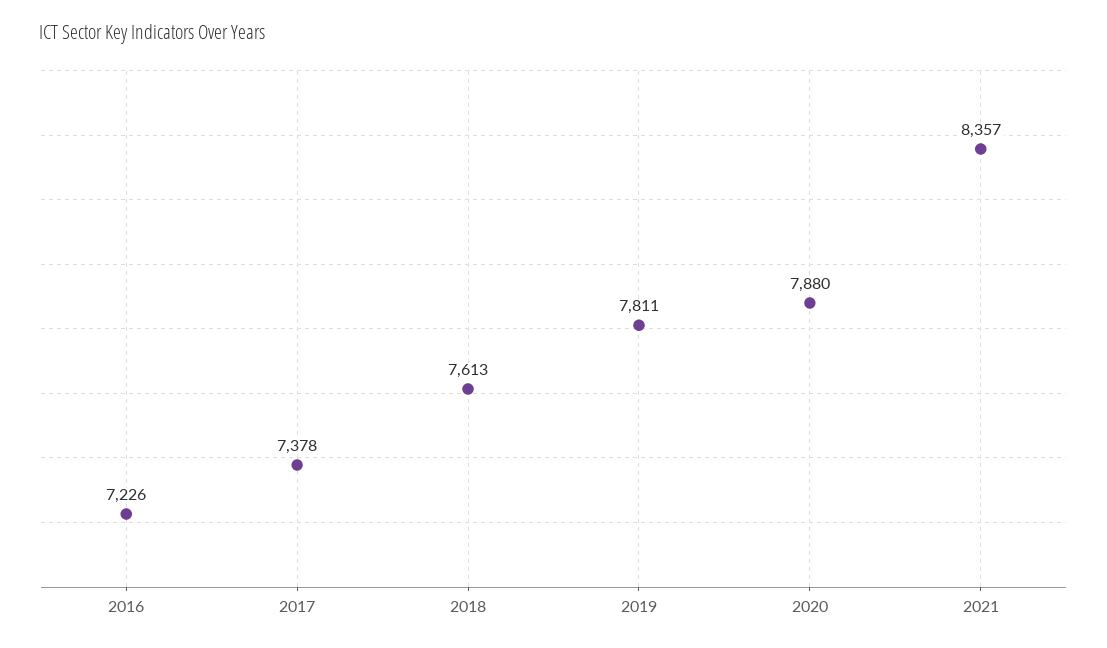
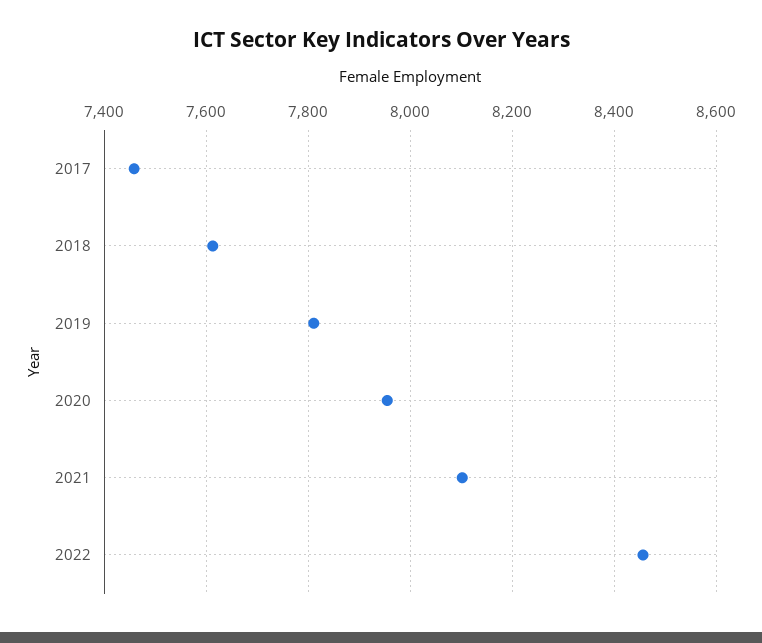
2016: 7226 -> none
2017: 7378 -> 7460
2020: 7880 -> 7960
2021: 8357 -> 8100
2022: none -> 8460

